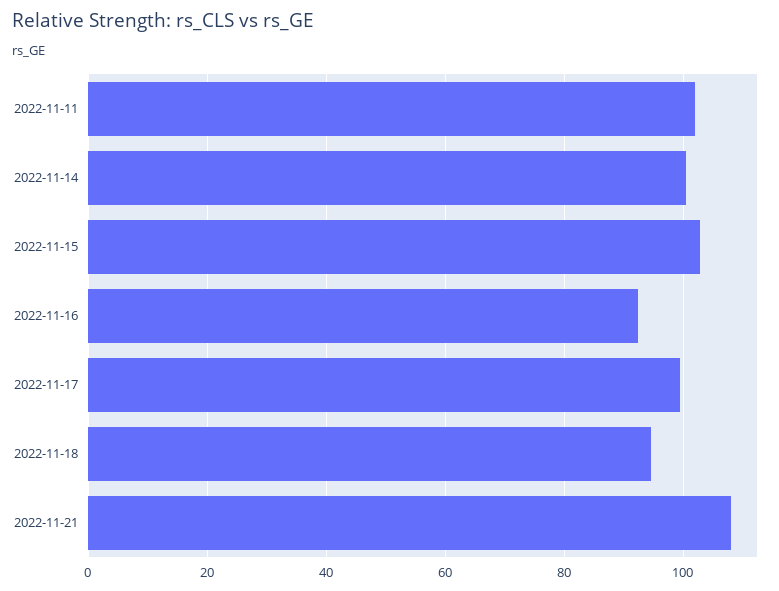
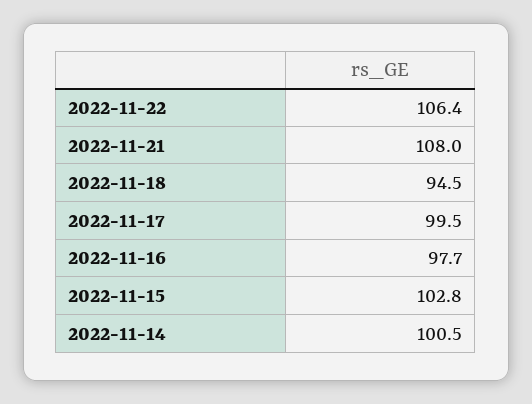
2022-11-11: 102 -> none
2022-11-16: 92 -> 97.7
2022-11-22: none -> 106.4

